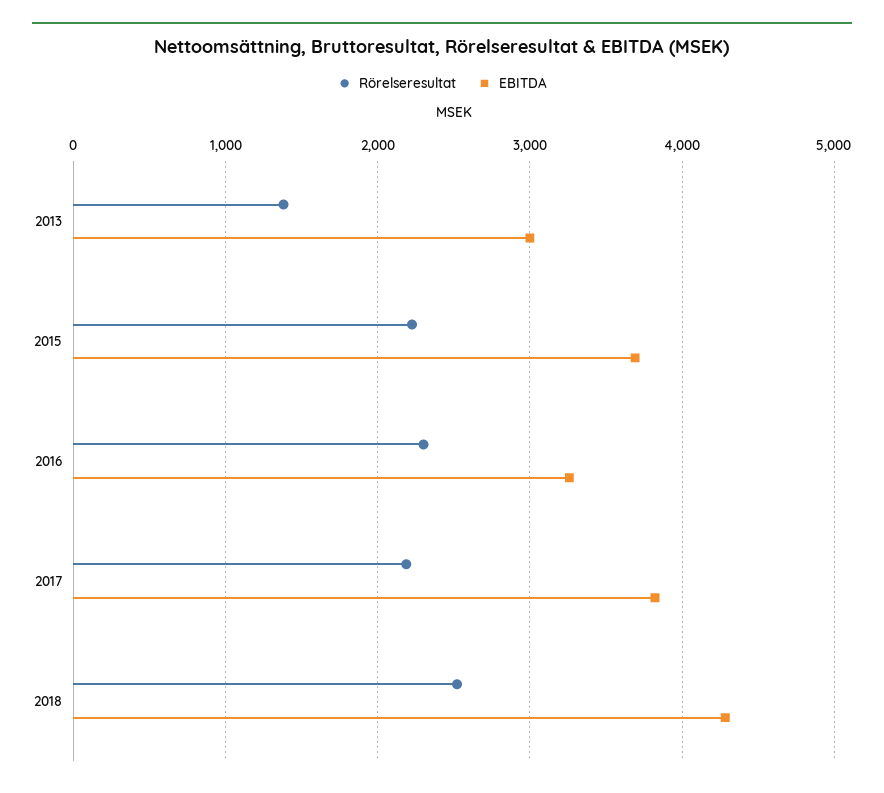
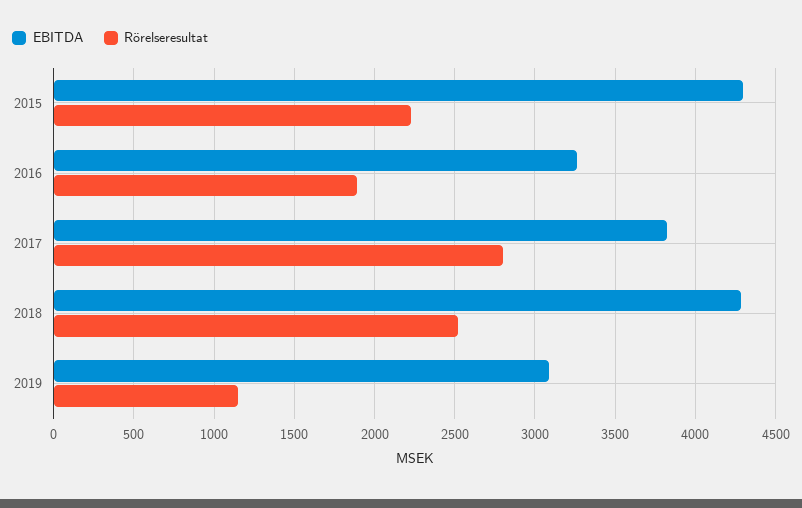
Rörelseresultat, 2013: 1400 -> none
EBITDA, 2013: 3000 -> none
EBITDA, 2015: 3700 -> 4300
Rörelseresultat, 2016: 2300 -> 1900
Rörelseresultat, 2017: 2200 -> 2800
EBITDA, 2019: none -> 3100
Rörelseresultat, 2019: none -> 1150

